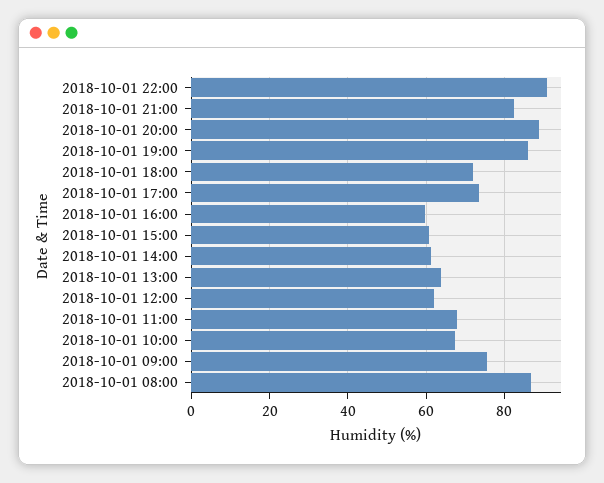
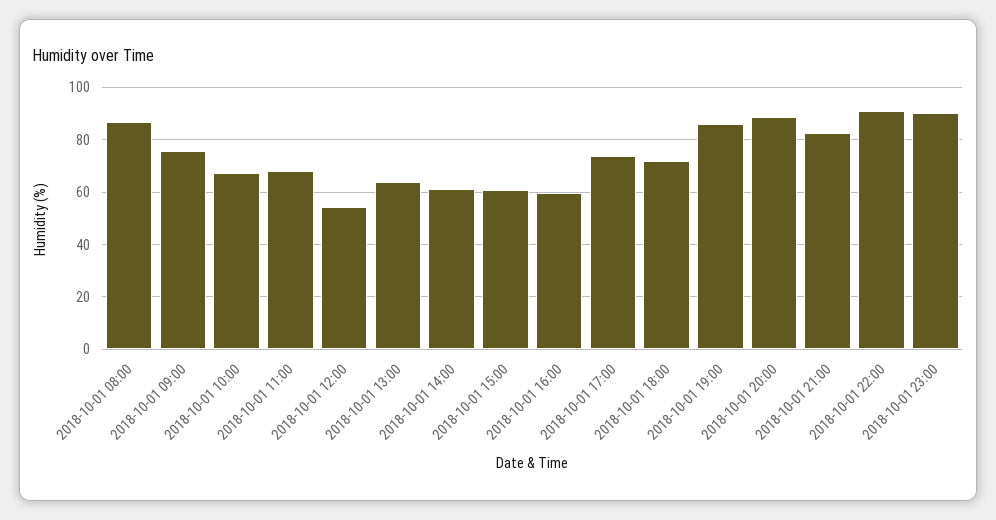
2018-10-01 12:00: 62 -> 55
2018-10-01 23:00: none -> 90

